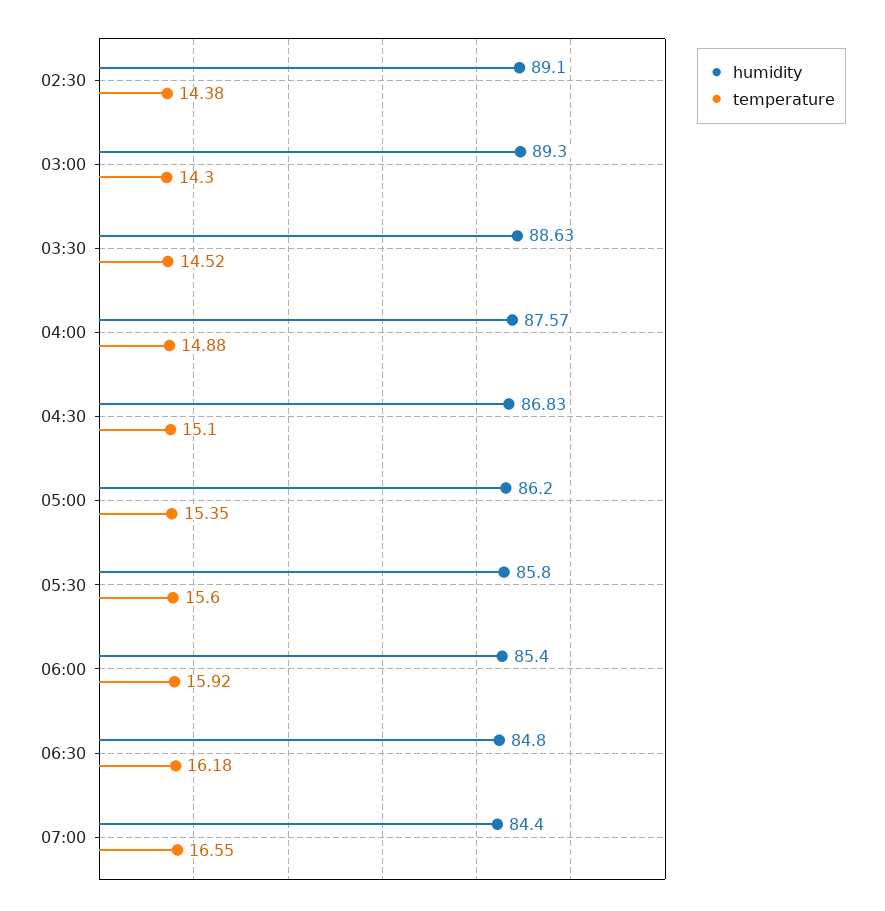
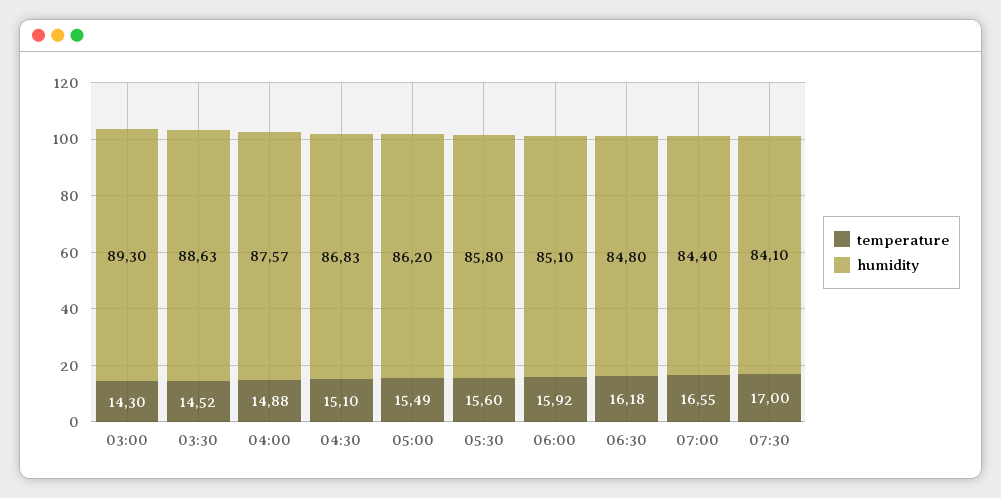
humidity, 02:30: 89.1 -> none
temperature, 02:30: 14.38 -> none
temperature, 05:00: 15.35 -> 15.49
humidity, 06:00: 85.4 -> 85.1
temperature, 07:30: none -> 17
humidity, 07:30: none -> 84.1

